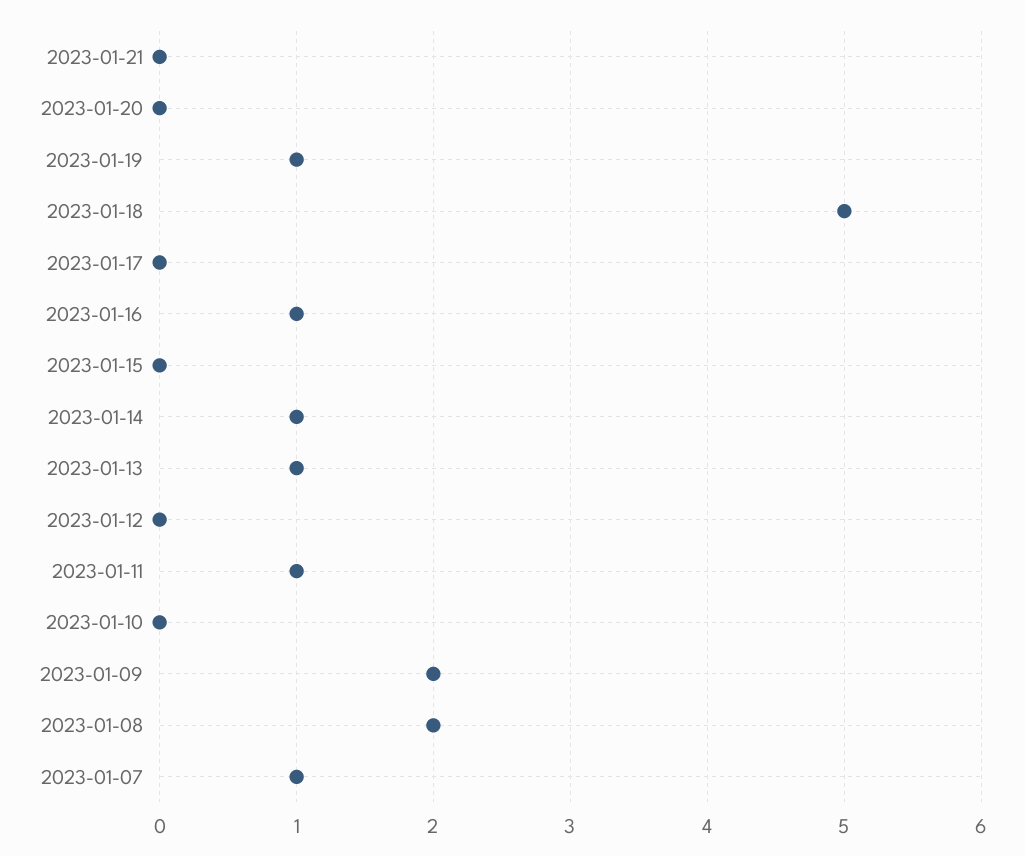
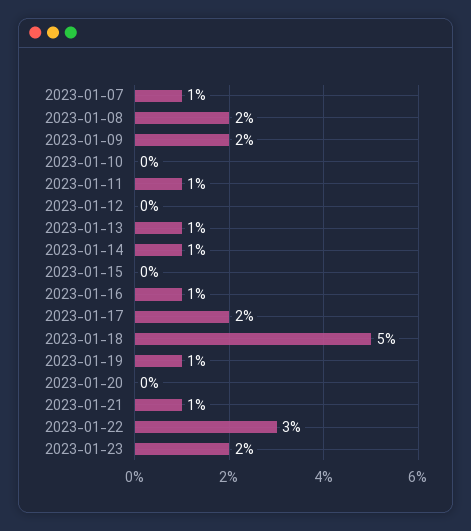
2023-01-21: 0 -> 1
2023-01-17: 0 -> 2
2023-01-22: none -> 3
2023-01-23: none -> 2

